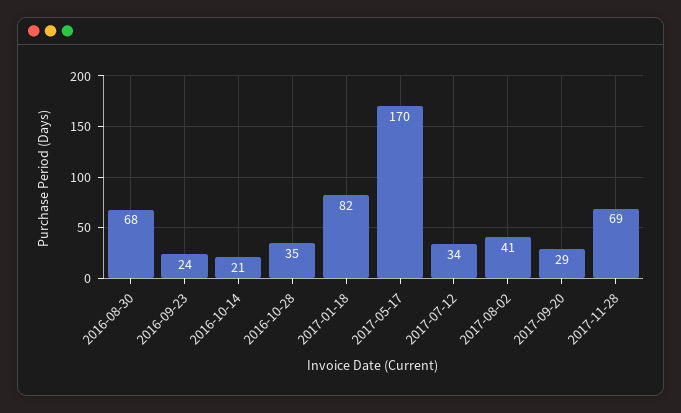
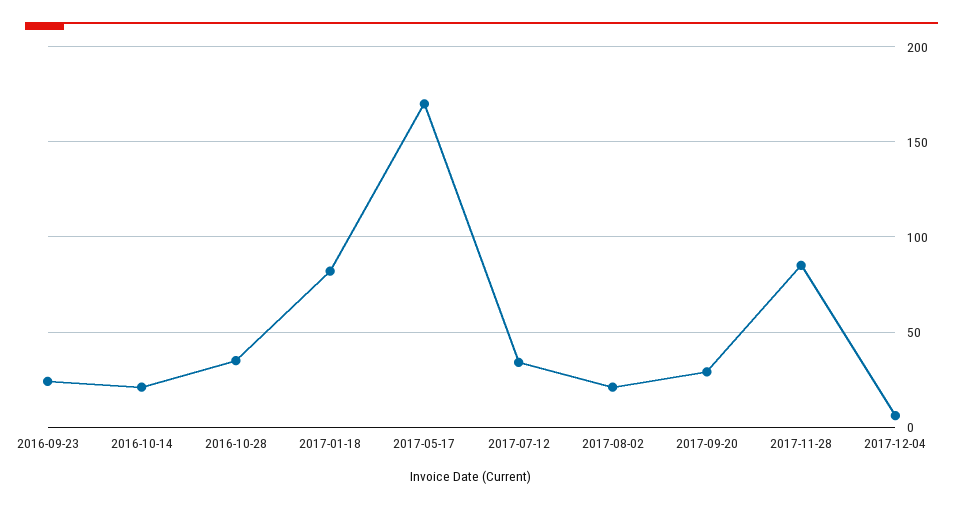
2016-08-30: 68 -> none
2017-08-02: 41 -> 20
2017-11-28: 69 -> 85
2017-12-04: none -> 5

